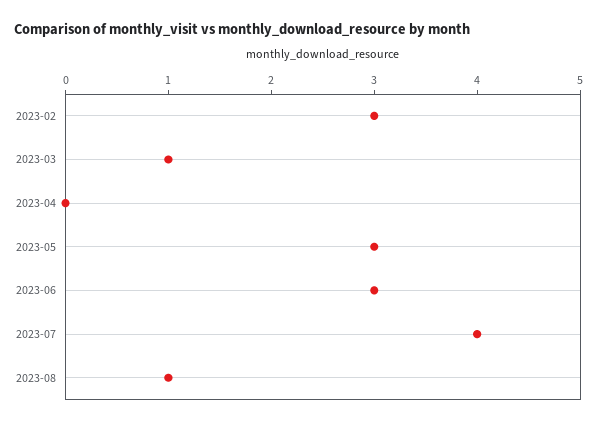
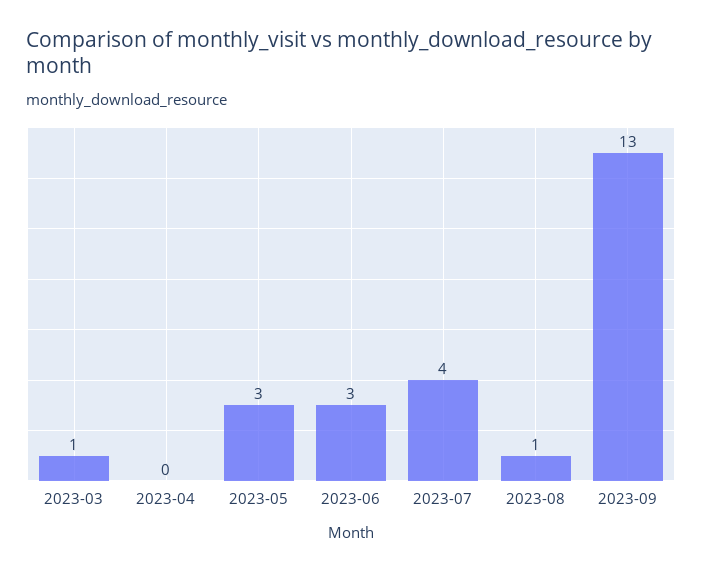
2023-02: 3 -> none
2023-09: none -> 13

